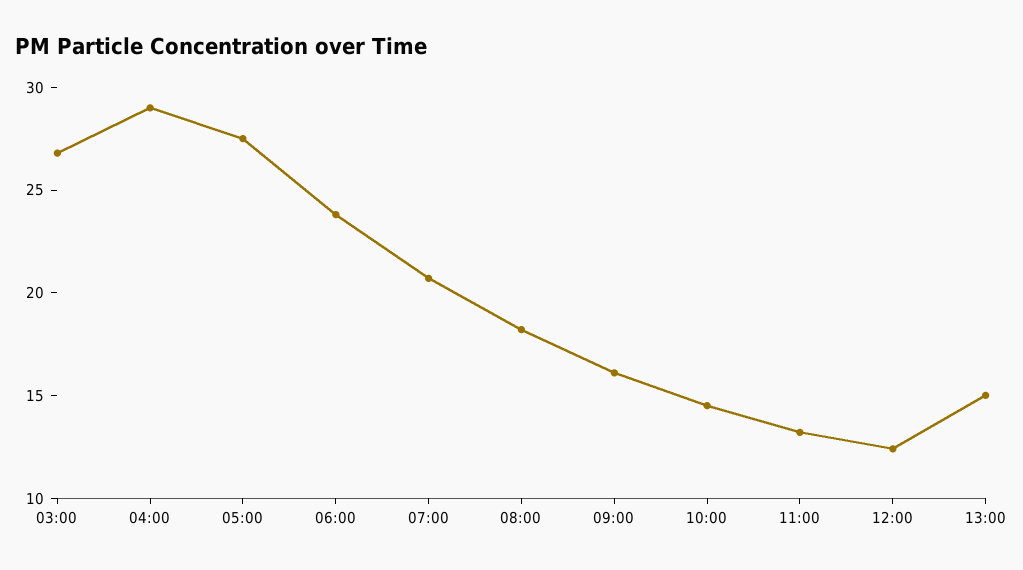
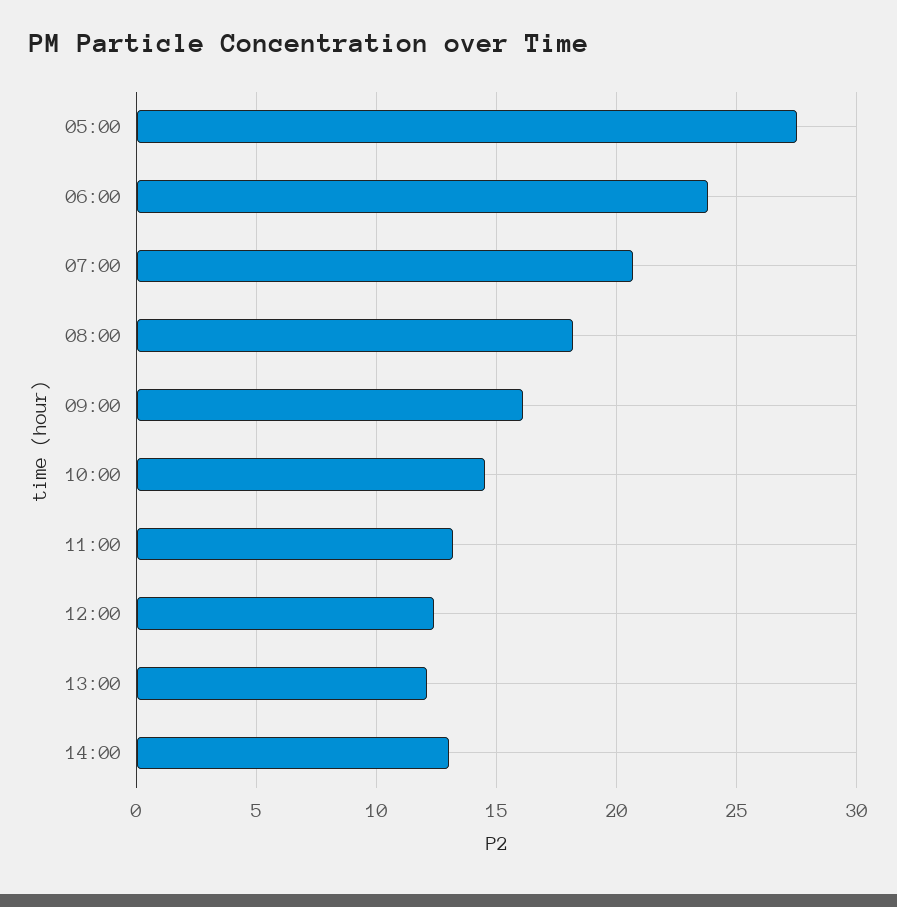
03:00: 27 -> none
04:00: 29 -> none
13:00: 15 -> 12
14:00: none -> 13

